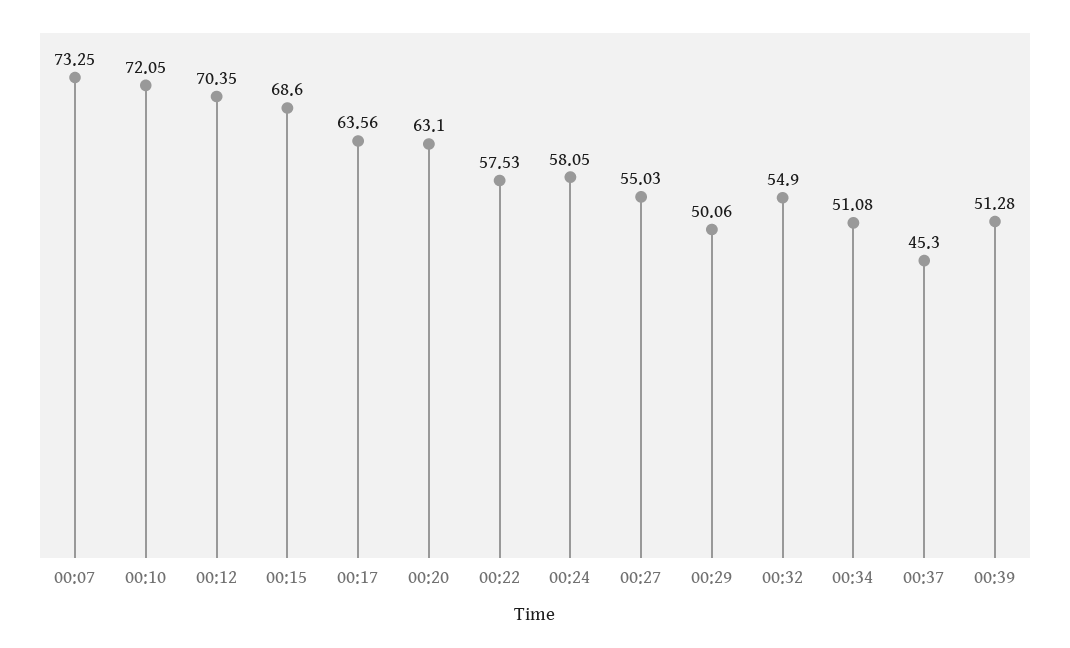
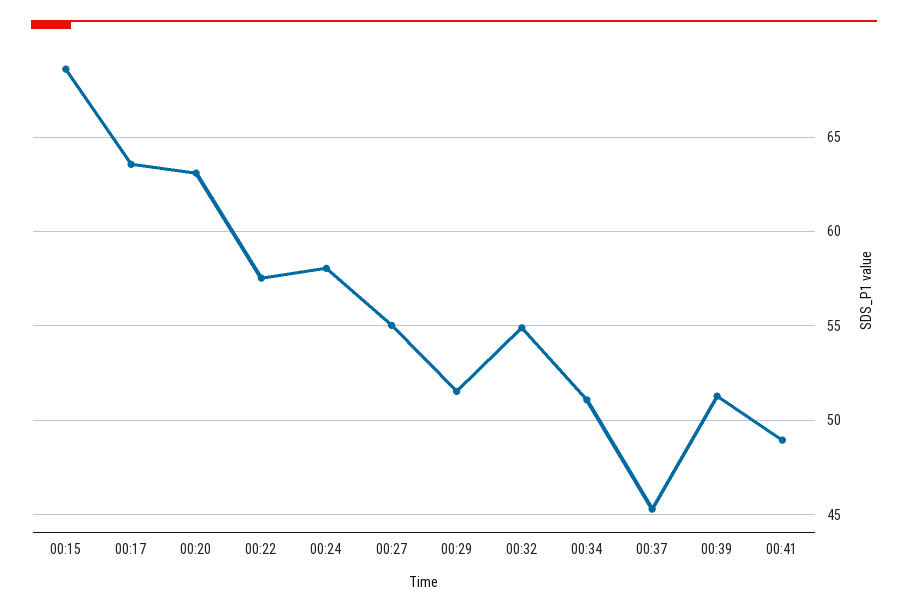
00:07: 73.25 -> none
00:10: 72.05 -> none
00:12: 70.35 -> none
00:29: 50.06 -> 51.5
00:41: none -> 49

